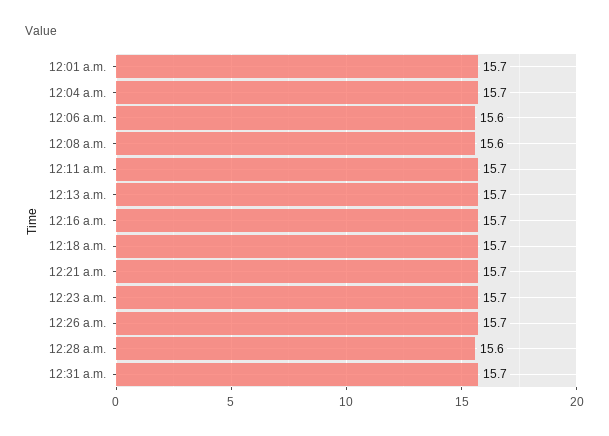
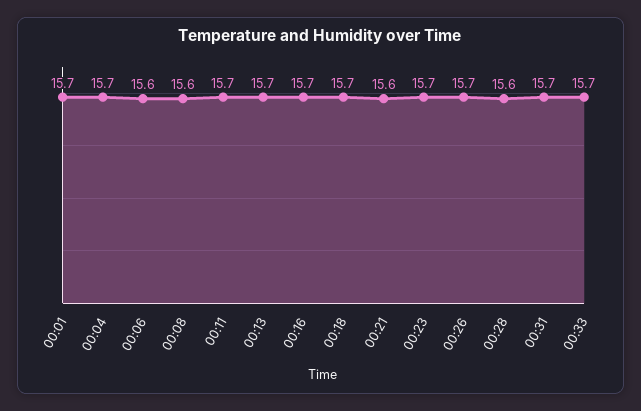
12:21 a.m.: 15.7 -> 15.6
00:33: none -> 15.7

